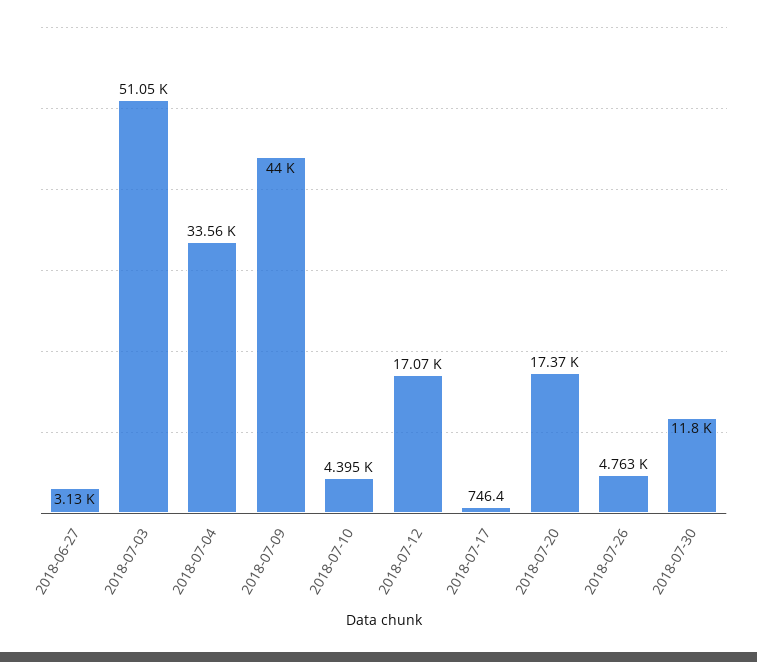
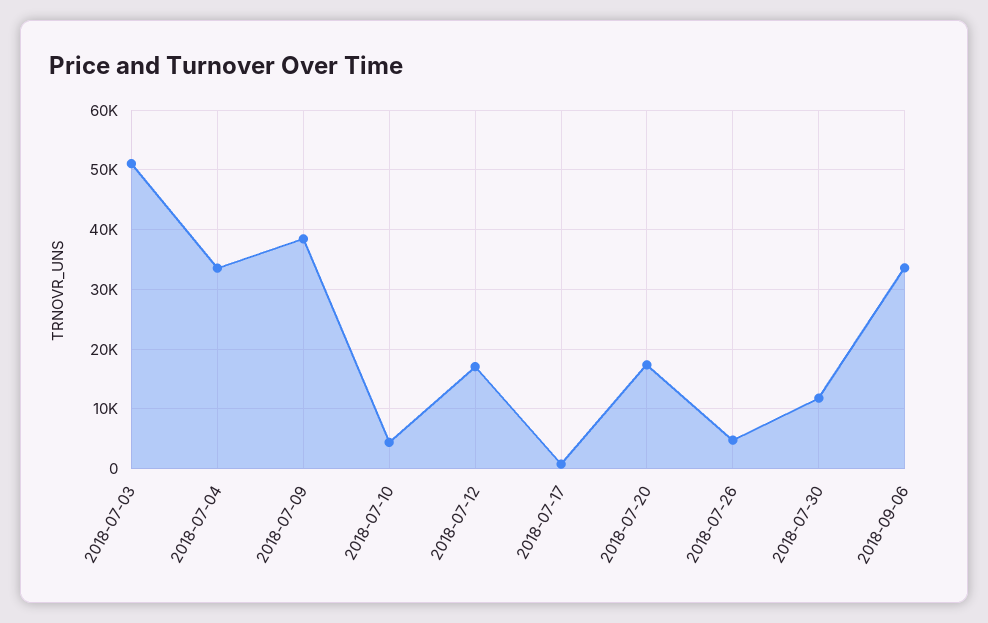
2018-06-27: 3130 -> none
2018-07-09: 44000 -> 38000
2018-09-06: none -> 34000

